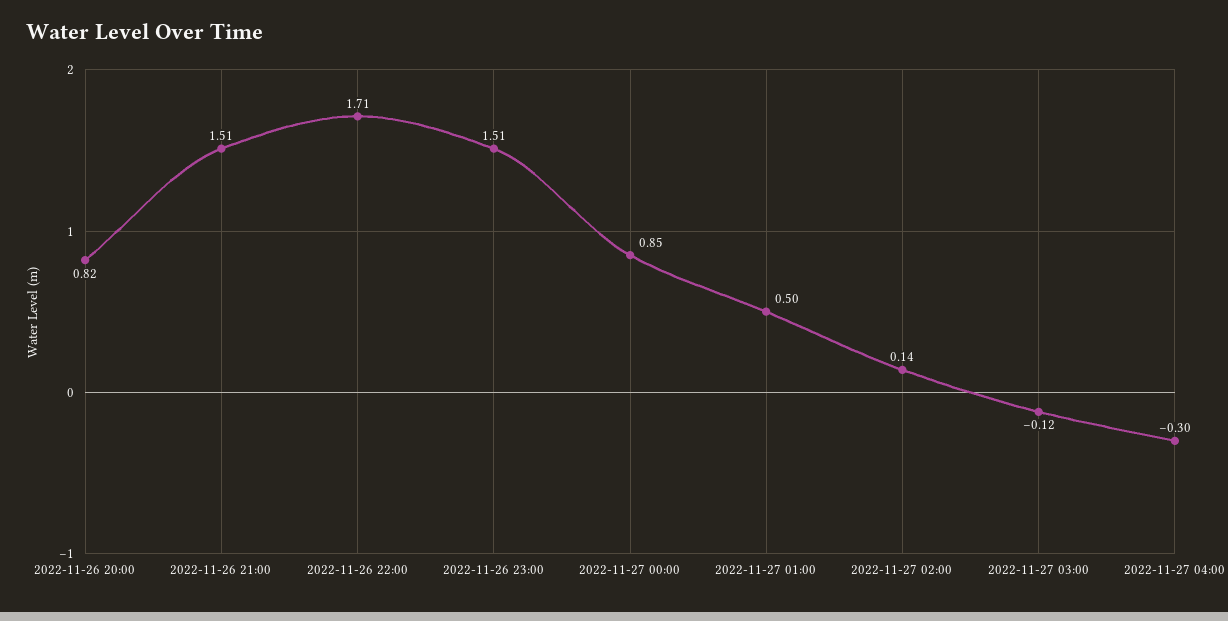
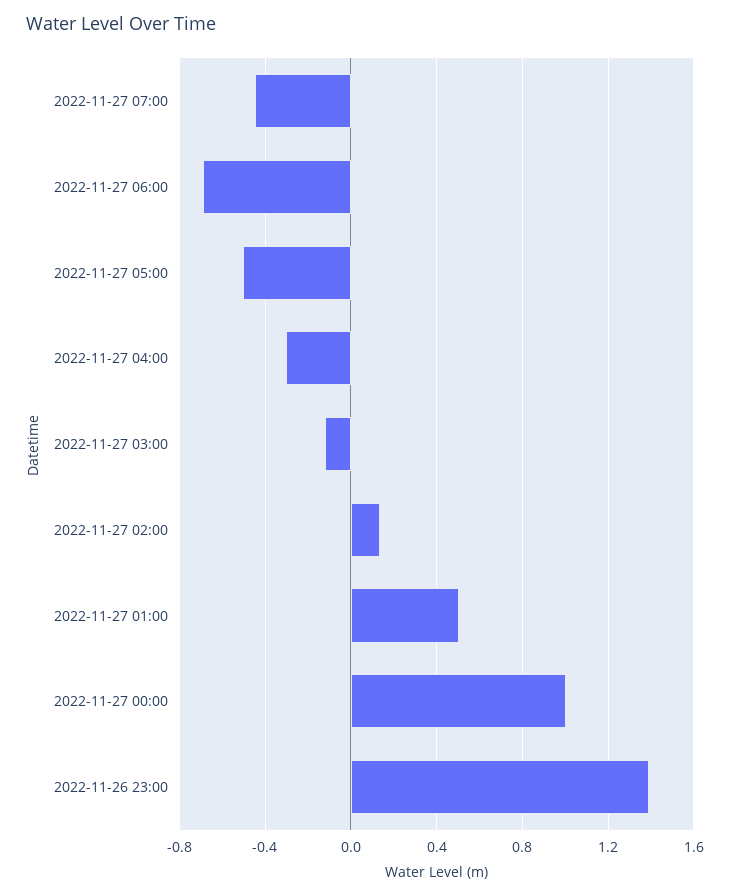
2022-11-26 20:00: 0.82 -> none
2022-11-26 21:00: 1.51 -> none
2022-11-26 22:00: 1.71 -> none
2022-11-26 23:00: 1.51 -> 1.4
2022-11-27 00:00: 0.85 -> 1
2022-11-27 07:00: none -> -0.45
2022-11-27 06:00: none -> -0.7
2022-11-27 05:00: none -> -0.5

